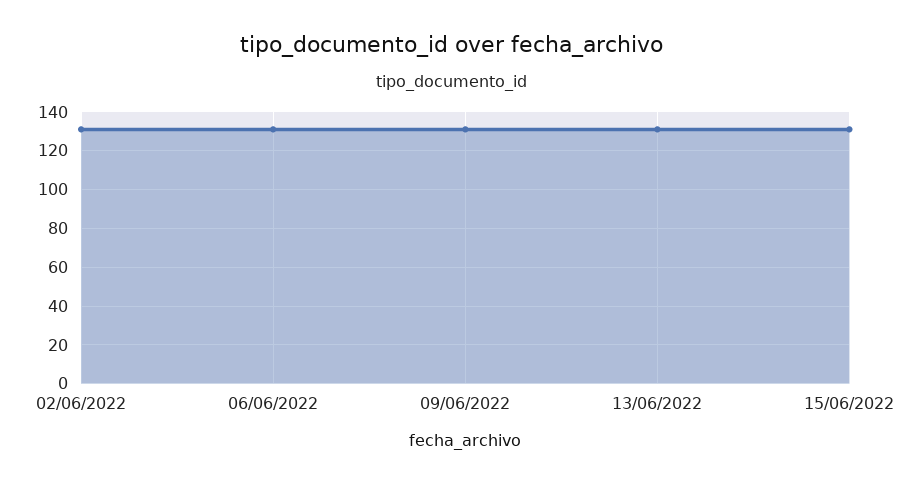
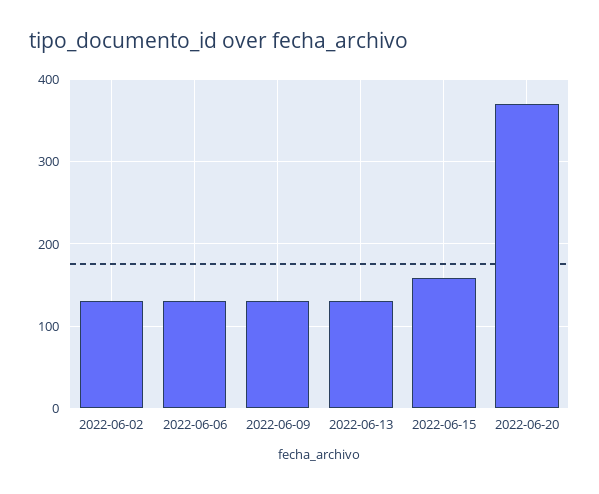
15/06/2022: 130 -> 160
2022-06-20: none -> 370

